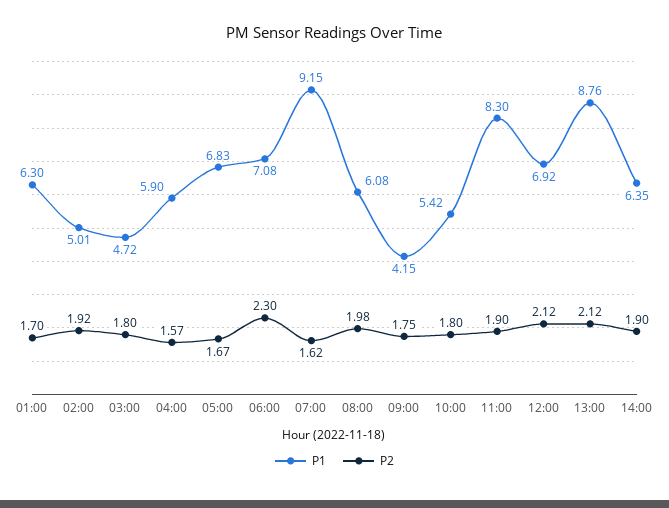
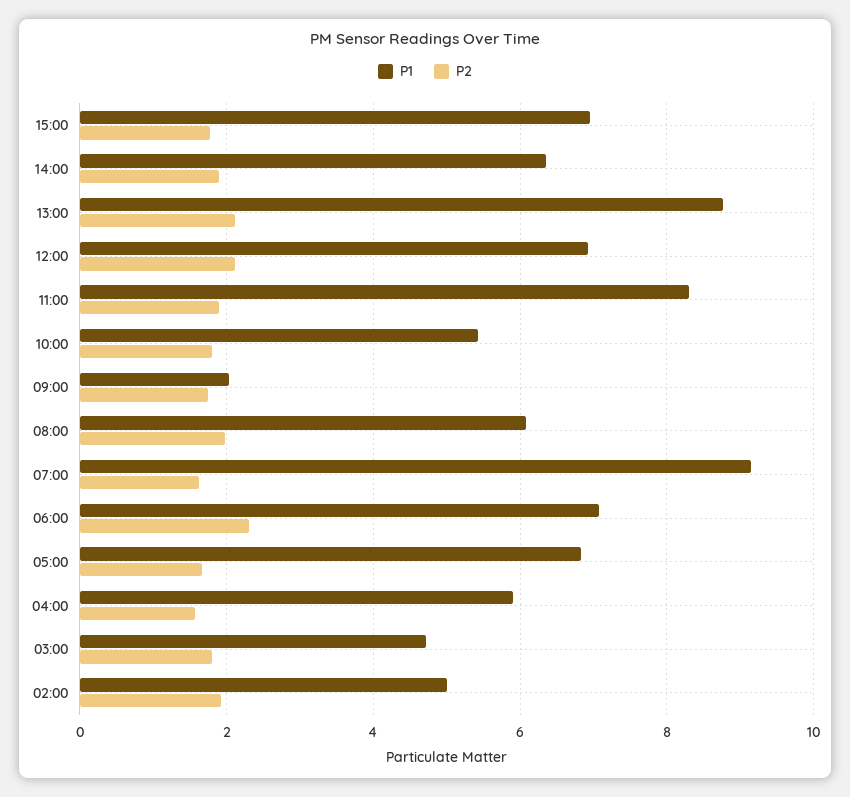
P1, 01:00: 6.3 -> none
P2, 01:00: 1.7 -> none
P1, 09:00: 4.15 -> 2
P1, 15:00: none -> 7
P2, 15:00: none -> 1.8

